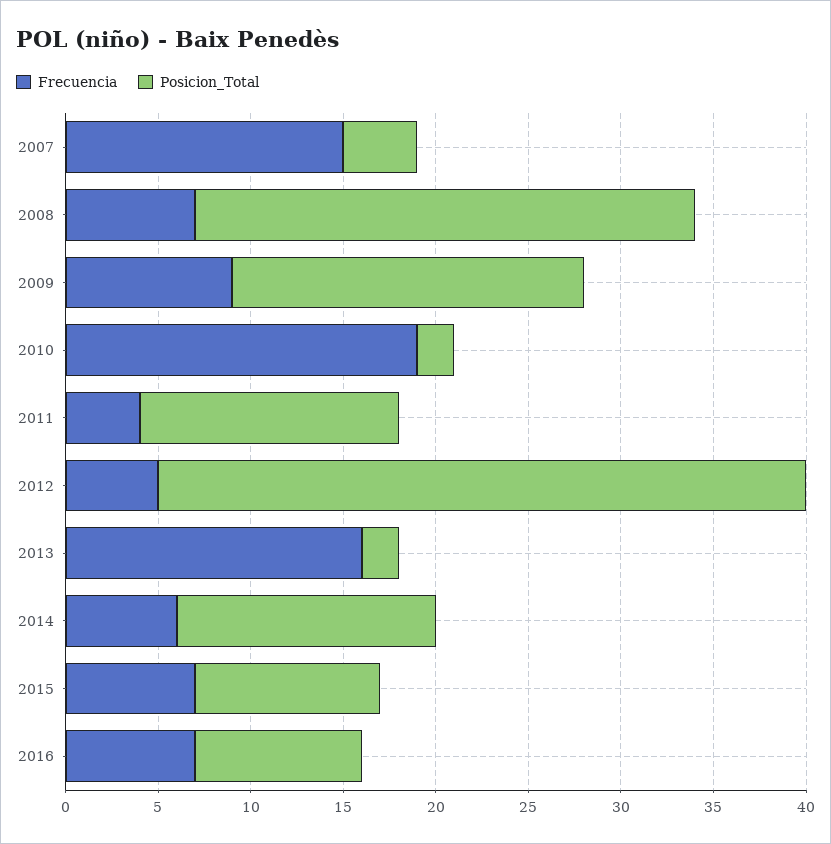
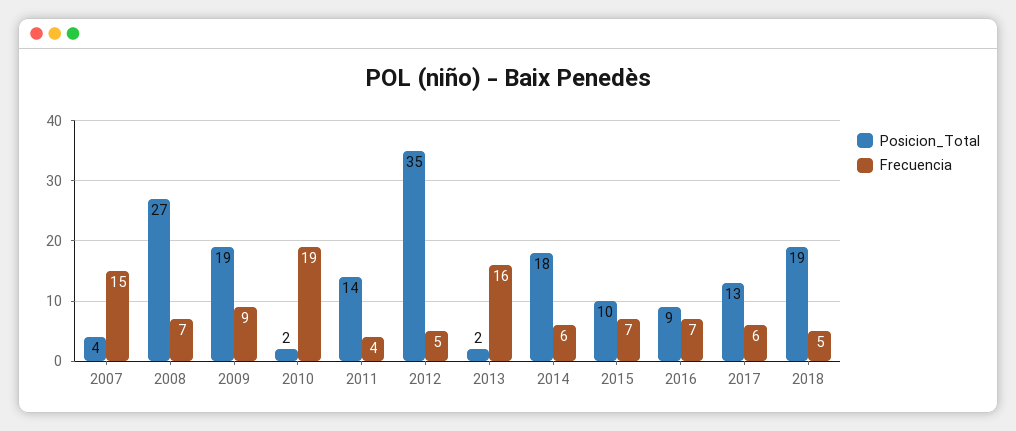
Posicion_Total, 2014: 14 -> 18
Posicion_Total, 2017: none -> 13
Frecuencia, 2017: none -> 6
Posicion_Total, 2018: none -> 19
Frecuencia, 2018: none -> 5

